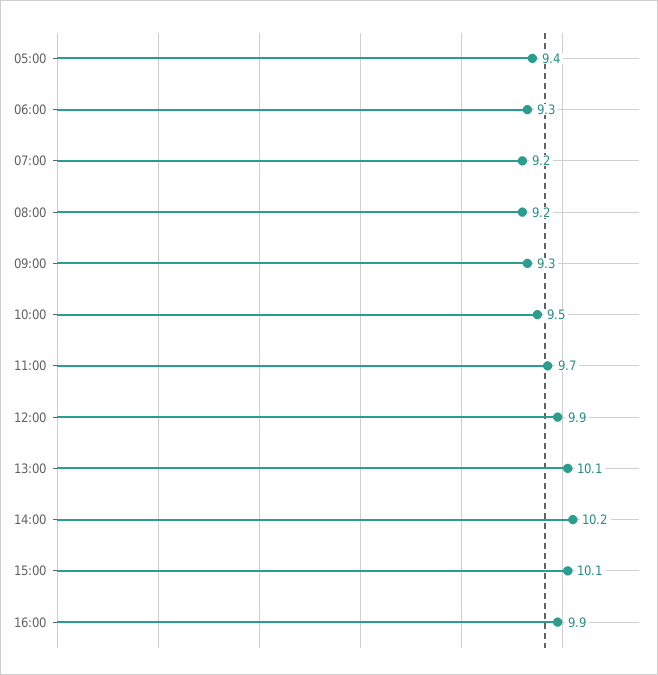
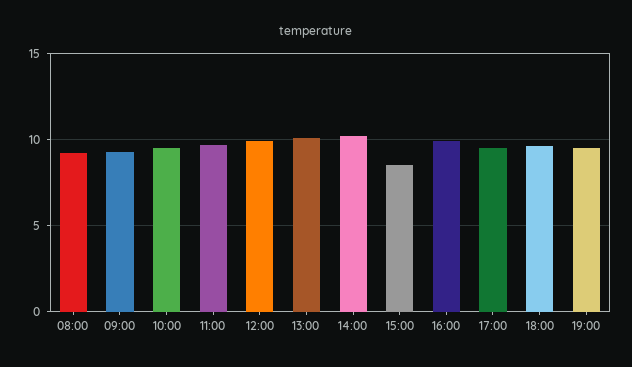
05:00: 9.4 -> none
06:00: 9.3 -> none
07:00: 9.2 -> none
15:00: 10.1 -> 8.5
17:00: none -> 9.5
18:00: none -> 9.5
19:00: none -> 9.5

